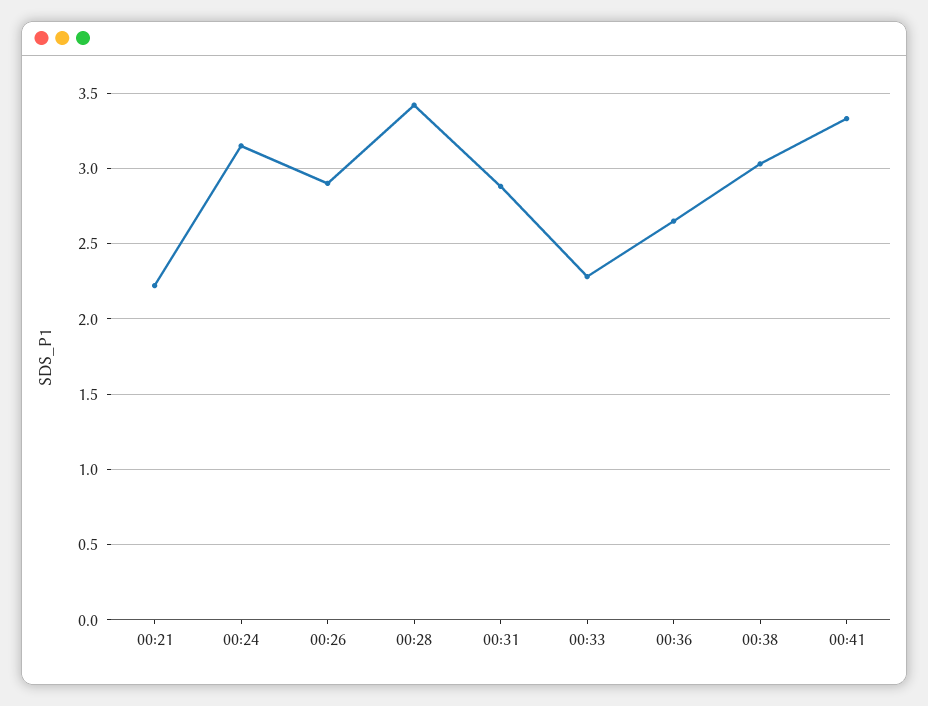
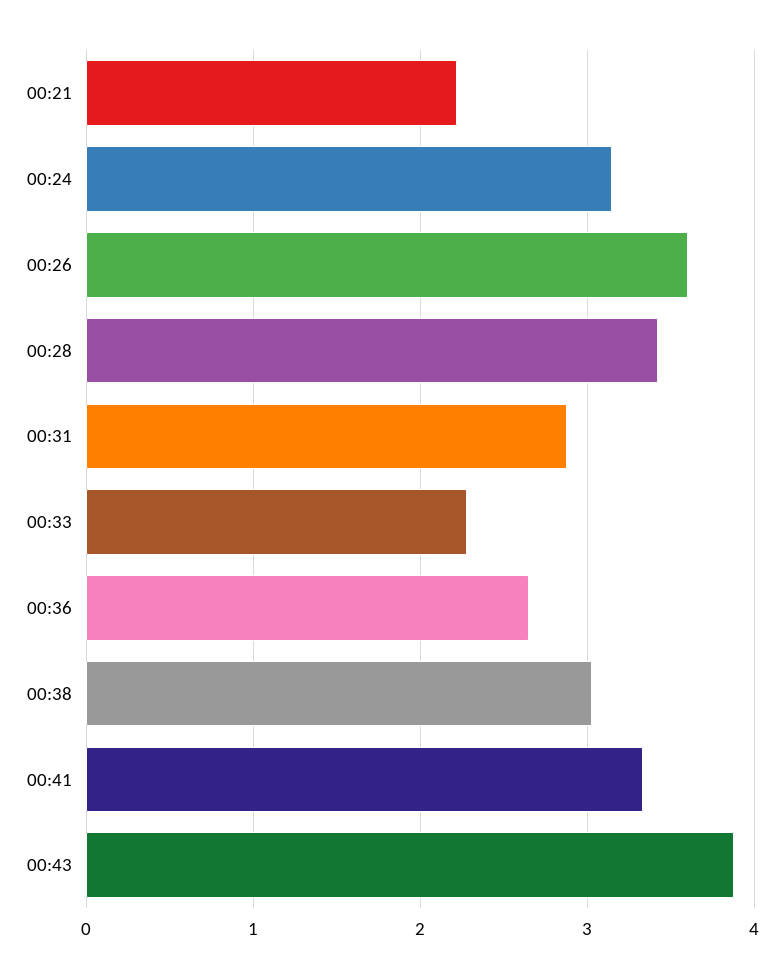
00:26: 2.9 -> 3.6
00:43: none -> 3.9

